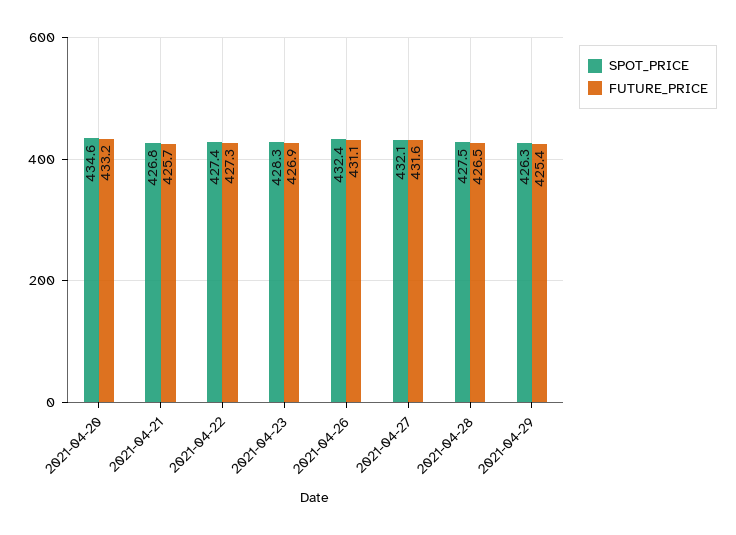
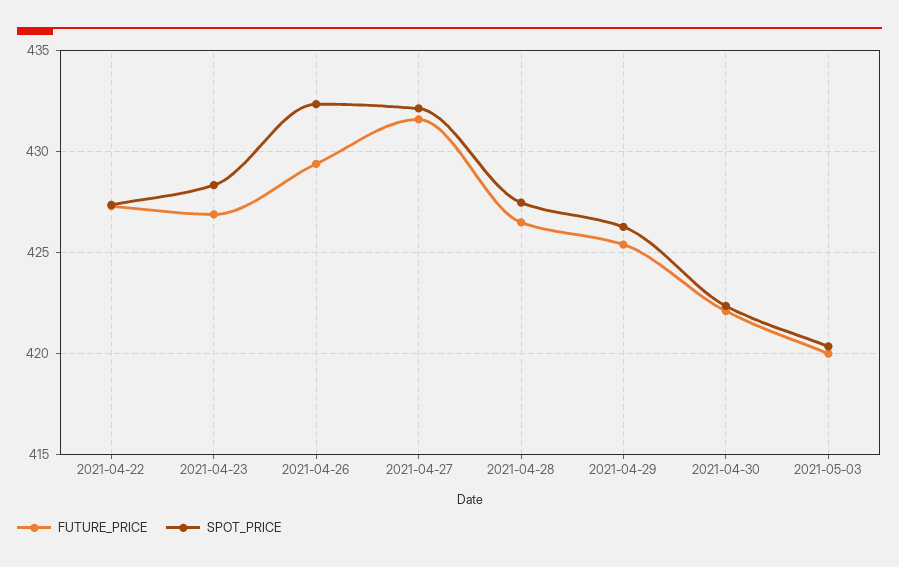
SPOT_PRICE, 2021-04-20: 434.6 -> none
FUTURE_PRICE, 2021-04-20: 433.2 -> none
SPOT_PRICE, 2021-04-21: 426.8 -> none
FUTURE_PRICE, 2021-04-21: 425.7 -> none
FUTURE_PRICE, 2021-04-26: 431.1 -> 429.5
FUTURE_PRICE, 2021-04-30: none -> 422
SPOT_PRICE, 2021-04-30: none -> 422.5
FUTURE_PRICE, 2021-05-03: none -> 420
SPOT_PRICE, 2021-05-03: none -> 420.5

